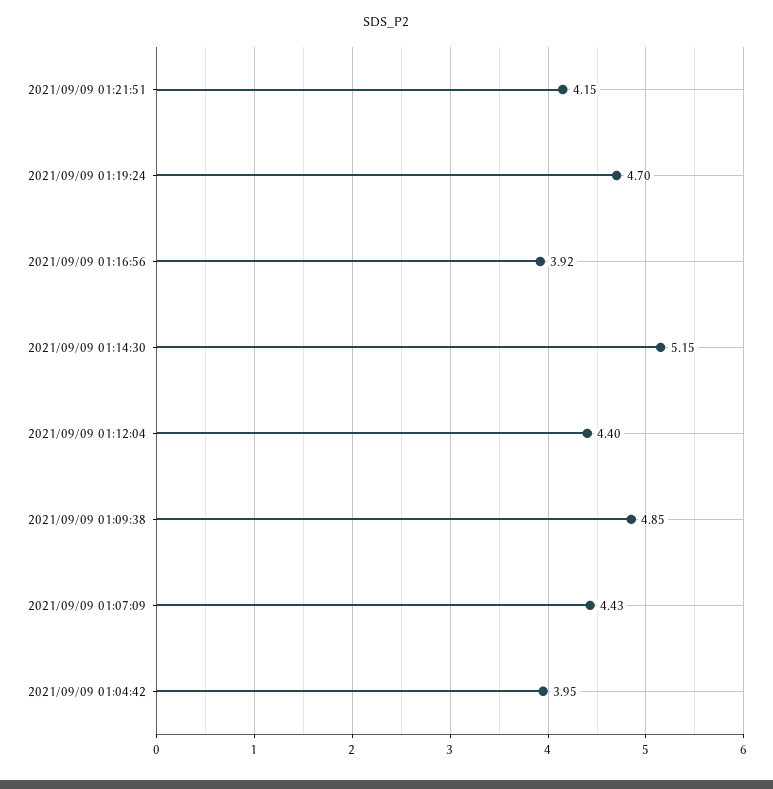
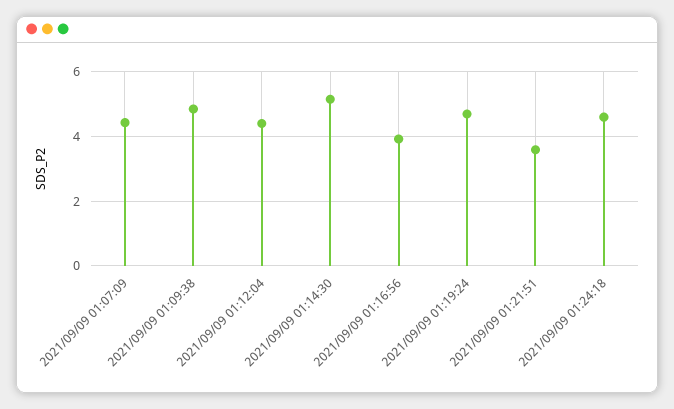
2021/09/09 01:21:51: 4.15 -> 3.6
2021/09/09 01:04:42: 3.95 -> none
2021/09/09 01:24:18: none -> 4.6

